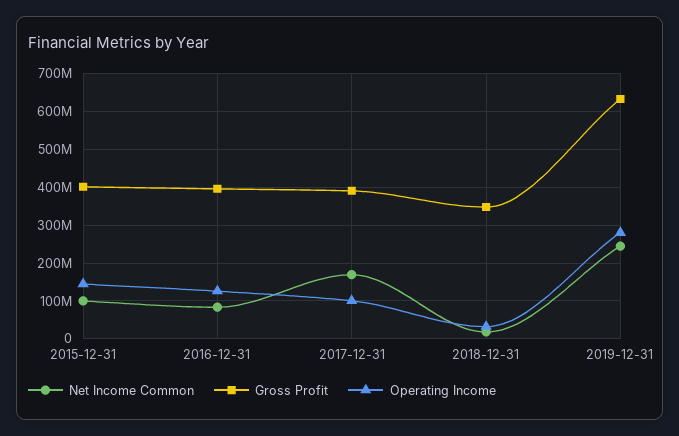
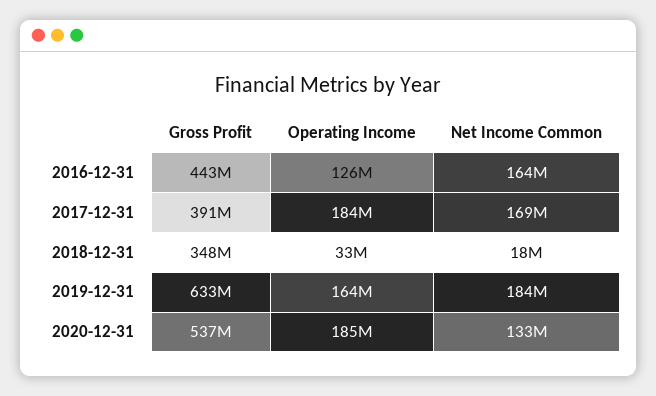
Net Income Common, 2015-12-31: 100000000 -> none
Gross Profit, 2015-12-31: 400000000 -> none
Operating Income, 2015-12-31: 140000000 -> none
Net Income Common, 2016-12-31: 80000000 -> 164000000
Gross Profit, 2016-12-31: 400000000 -> 443000000
Operating Income, 2017-12-31: 100000000 -> 184000000
Net Income Common, 2019-12-31: 240000000 -> 184000000
Operating Income, 2019-12-31: 280000000 -> 164000000
Gross Profit, 2020-12-31: none -> 537000000
Operating Income, 2020-12-31: none -> 185000000
Net Income Common, 2020-12-31: none -> 133000000

